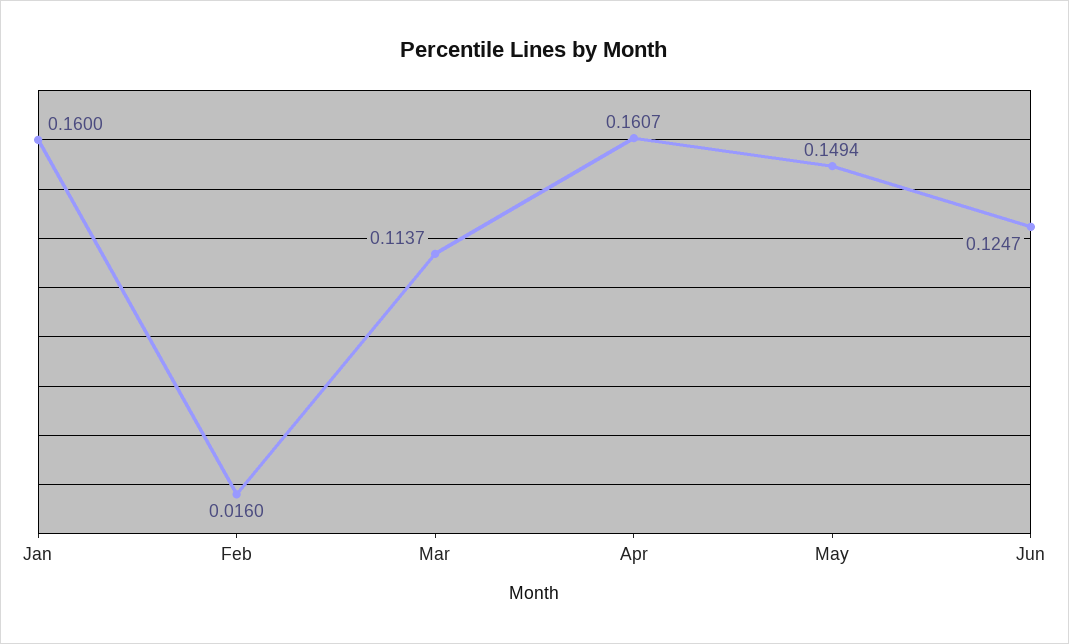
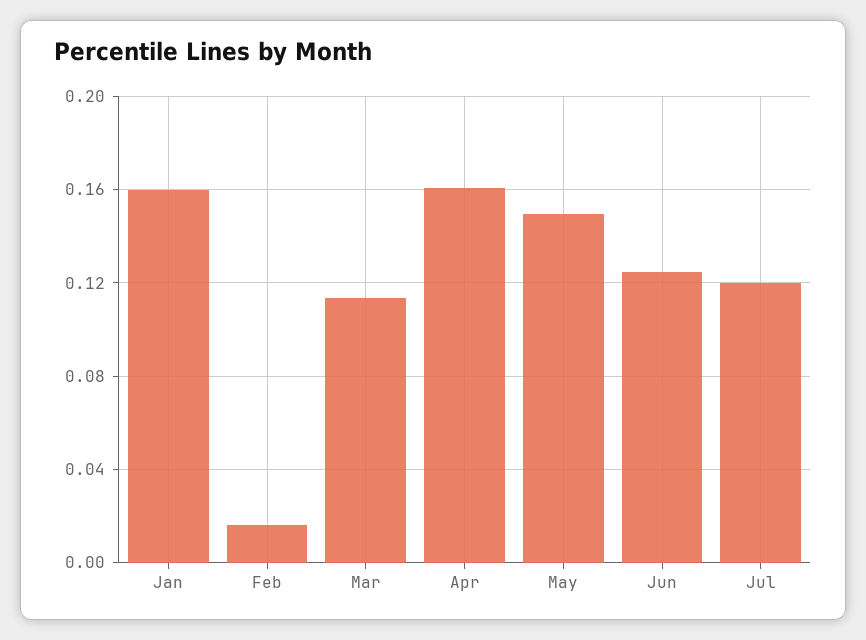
Jul: none -> 0.12

